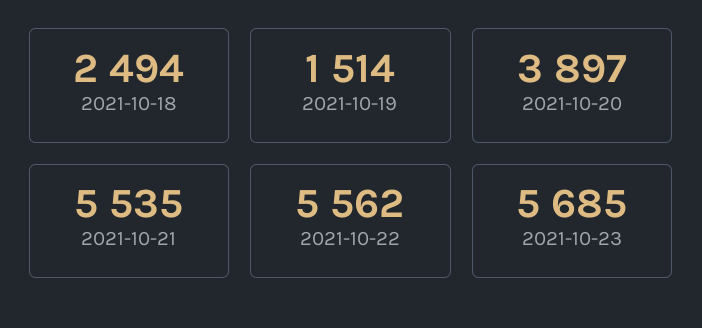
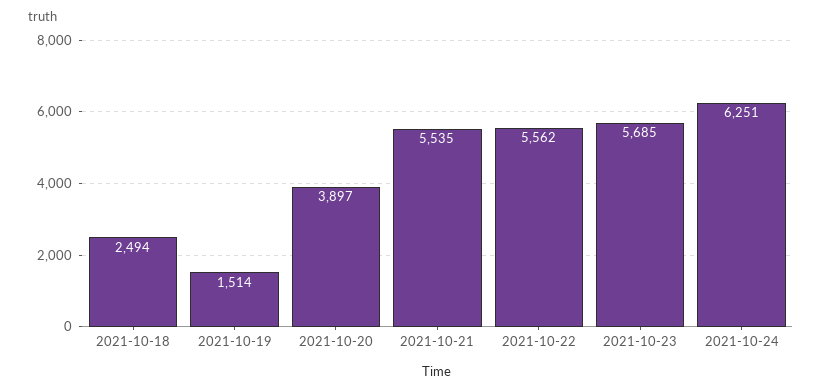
2021-10-24: none -> 6251

